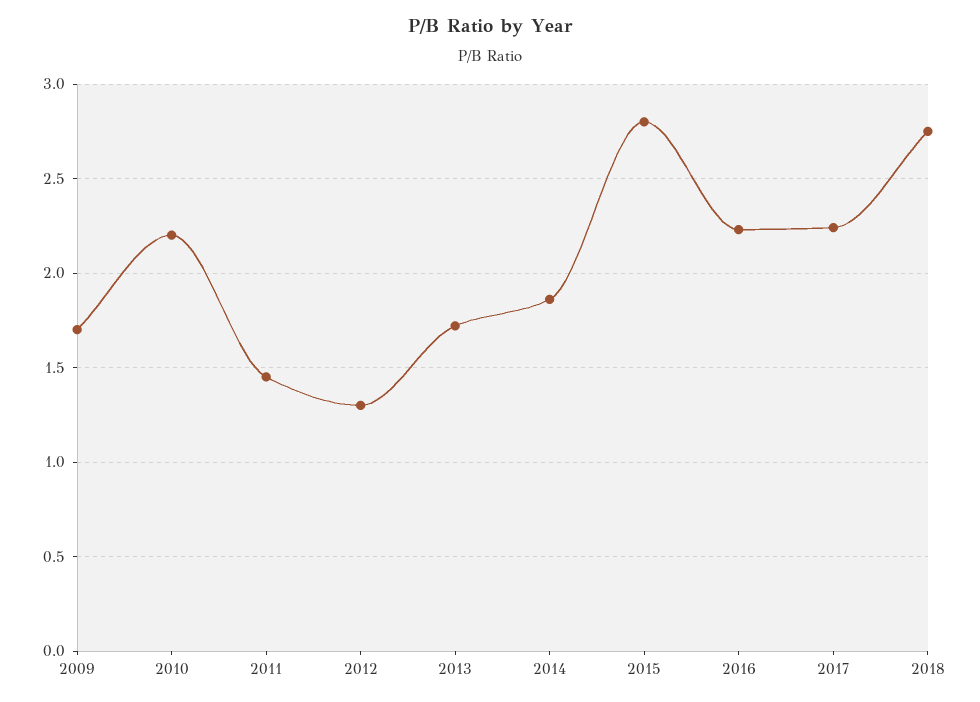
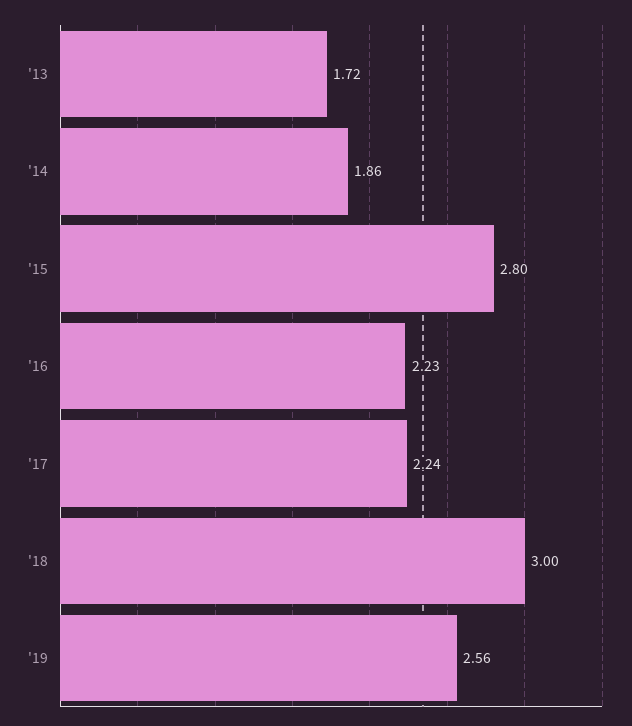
2009: 1.7 -> none
2010: 2.2 -> none
2011: 1.45 -> none
2012: 1.3 -> none
2018: 2.75 -> 3
'19: none -> 2.56

